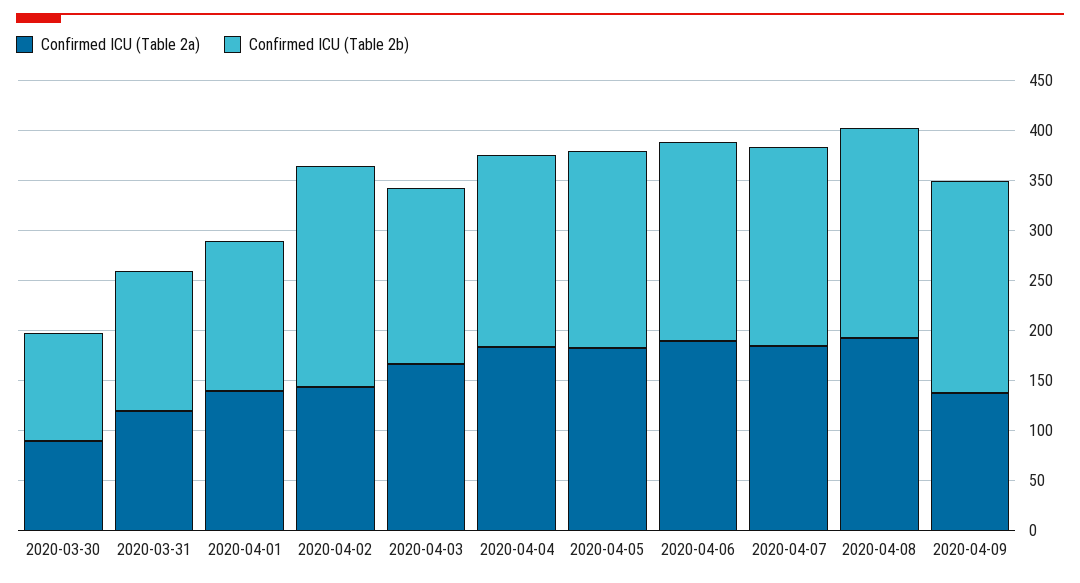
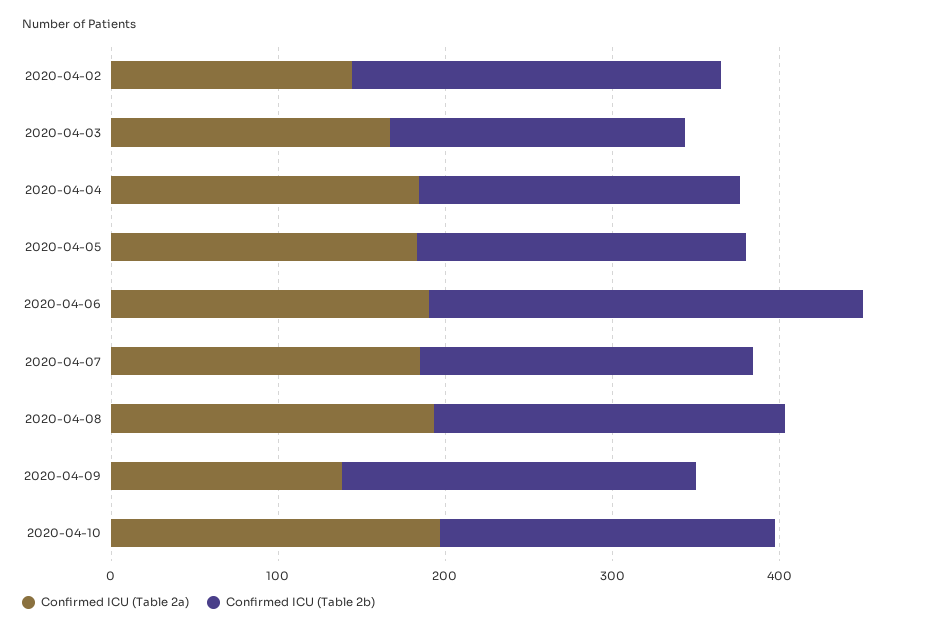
Confirmed ICU (Table 2a), 2020-03-30: 90 -> none
Confirmed ICU (Table 2b), 2020-03-30: 110 -> none
Confirmed ICU (Table 2a), 2020-03-31: 120 -> none
Confirmed ICU (Table 2b), 2020-03-31: 140 -> none
Confirmed ICU (Table 2a), 2020-04-01: 140 -> none
Confirmed ICU (Table 2b), 2020-04-01: 150 -> none
Confirmed ICU (Table 2b), 2020-04-06: 200 -> 260
Confirmed ICU (Table 2a), 2020-04-10: none -> 200
Confirmed ICU (Table 2b), 2020-04-10: none -> 200

